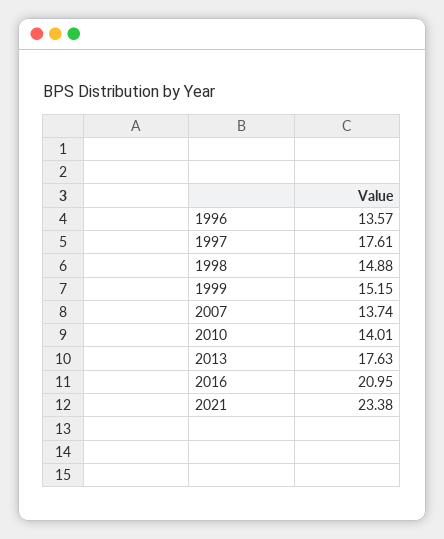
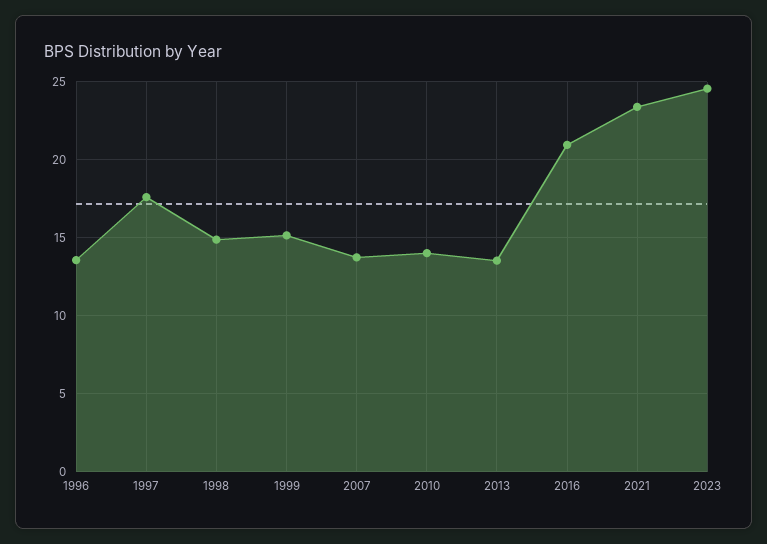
2013: 17.63 -> 13.5
2023: none -> 24.5

